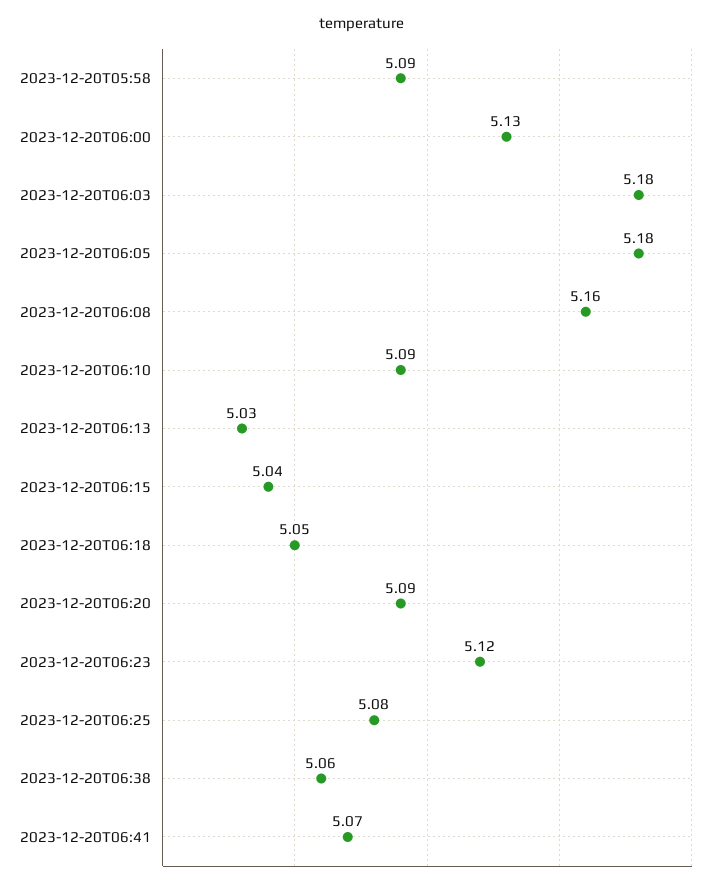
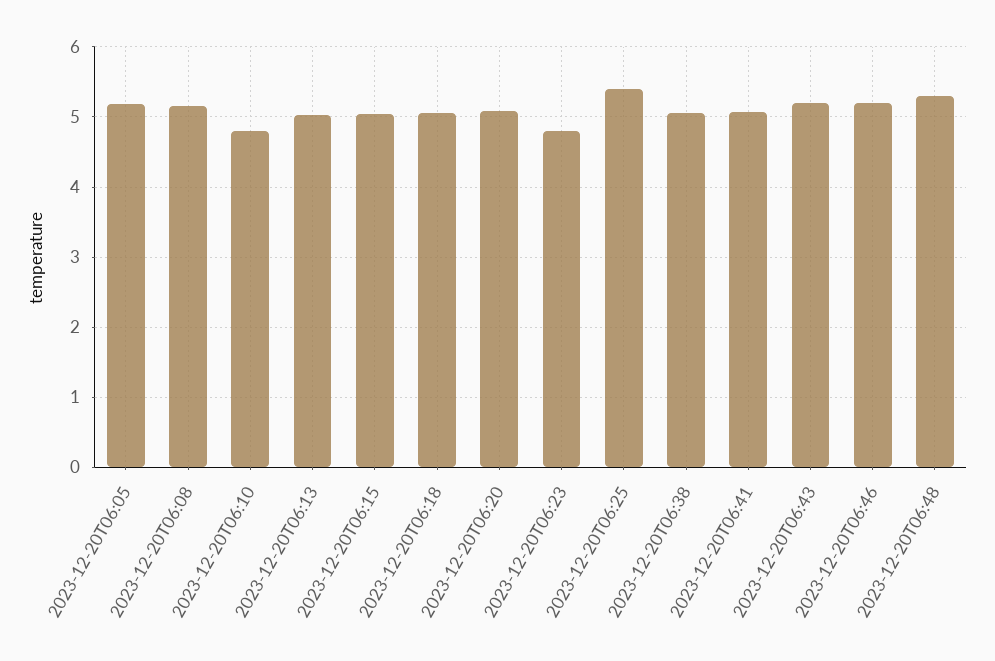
2023-12-20T05:58: 5.09 -> none
2023-12-20T06:00: 5.13 -> none
2023-12-20T06:03: 5.18 -> none
2023-12-20T06:10: 5.09 -> 4.8
2023-12-20T06:23: 5.12 -> 4.8
2023-12-20T06:25: 5.08 -> 5.4
2023-12-20T06:43: none -> 5.2
2023-12-20T06:46: none -> 5.2
2023-12-20T06:48: none -> 5.3

